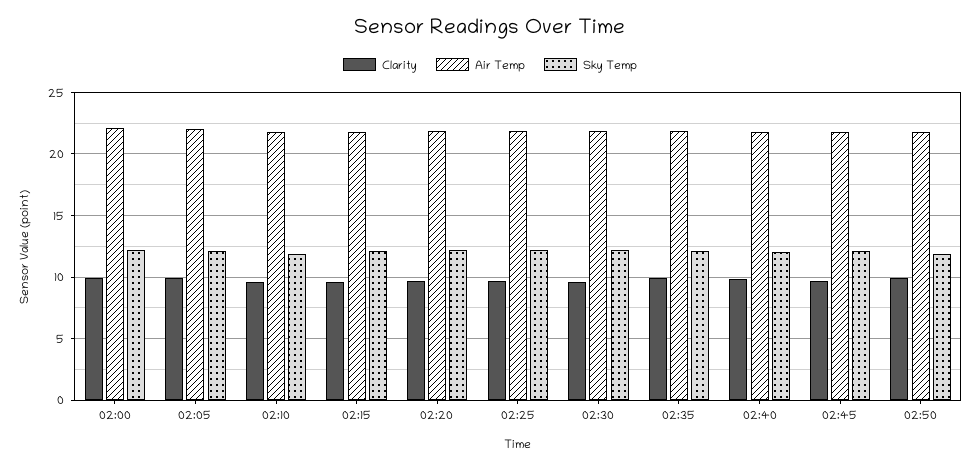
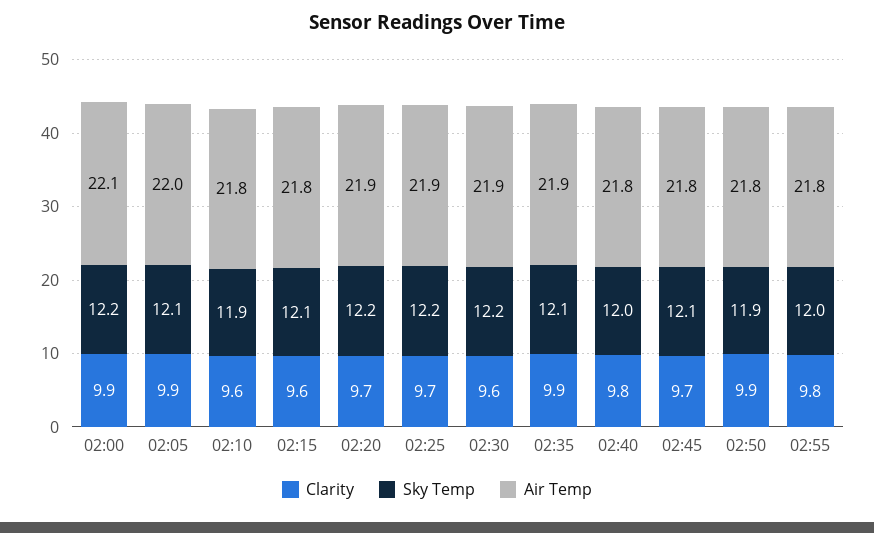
Clarity, 02:55: none -> 9.8
Sky Temp, 02:55: none -> 12
Air Temp, 02:55: none -> 21.8

